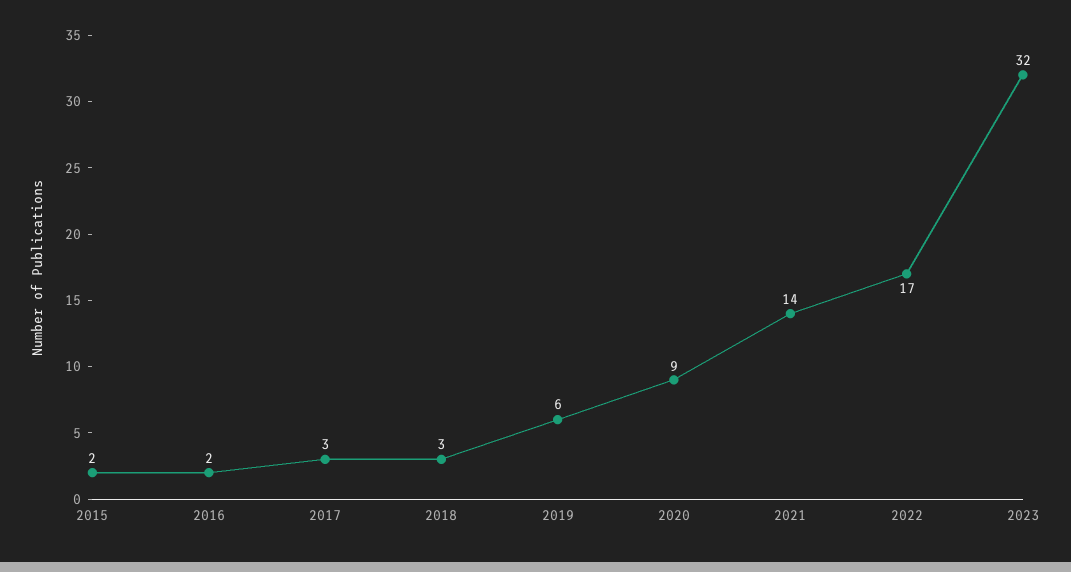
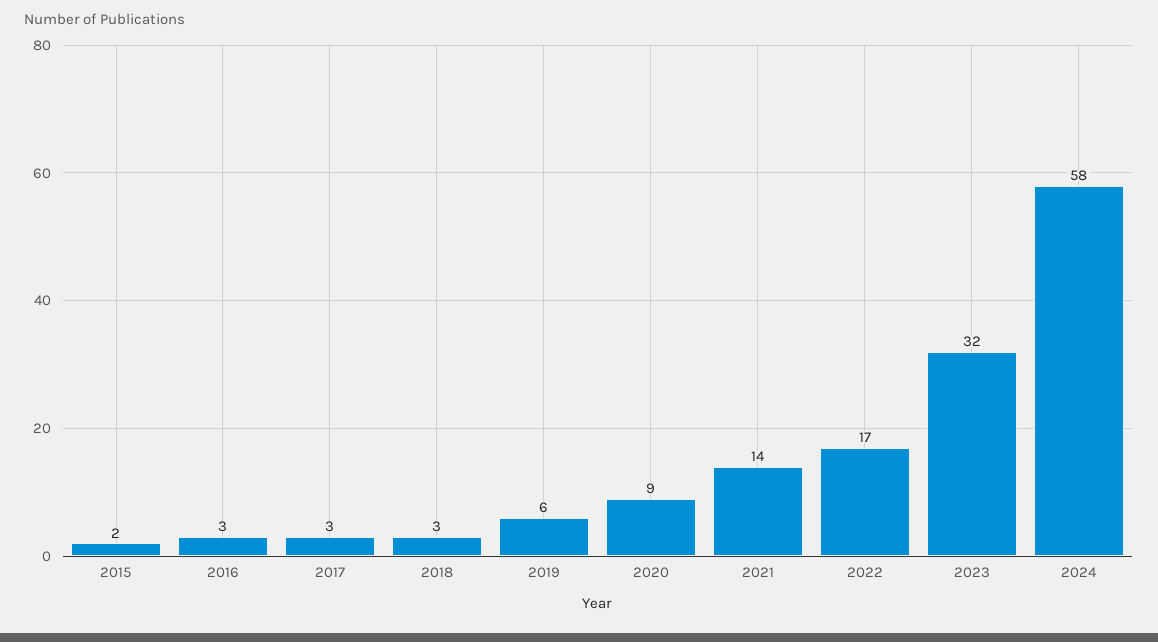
2016: 2 -> 3
2024: none -> 58

